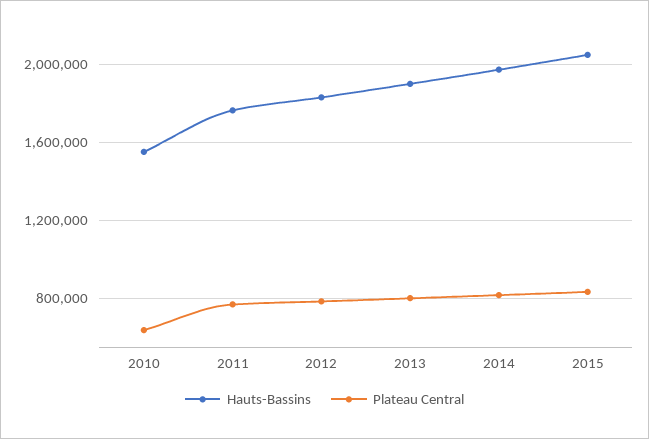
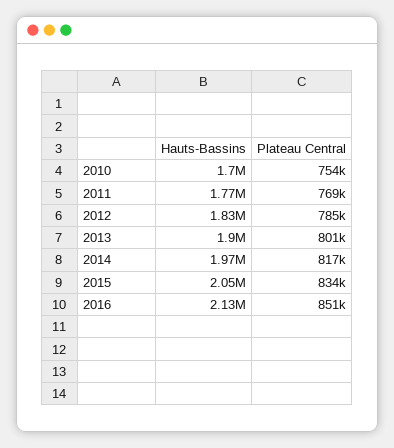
Hauts-Bassins, 2010: 1550000 -> 1700000
Plateau Central, 2010: 650000 -> 754000
Hauts-Bassins, 2016: none -> 2130000
Plateau Central, 2016: none -> 851000

